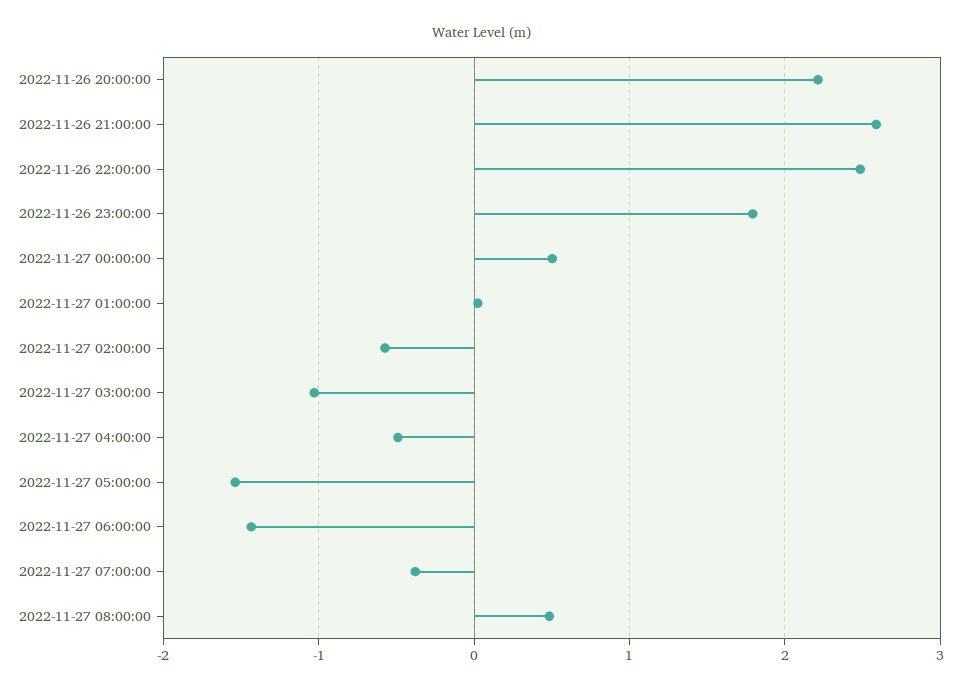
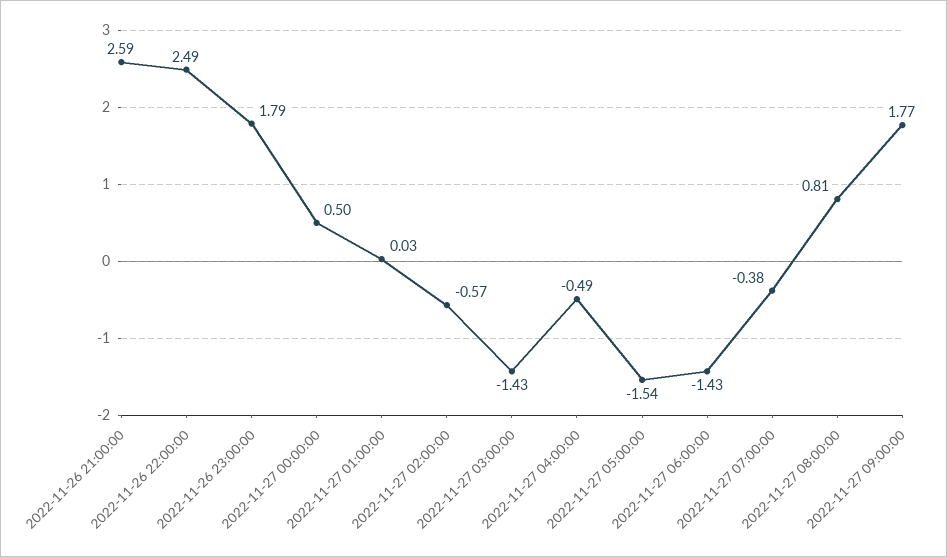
2022-11-26 20:00:00: 2.2 -> none
2022-11-27 03:00:00: -1 -> -1.43
2022-11-27 08:00:00: 0.5 -> 0.81
2022-11-27 09:00:00: none -> 1.77

